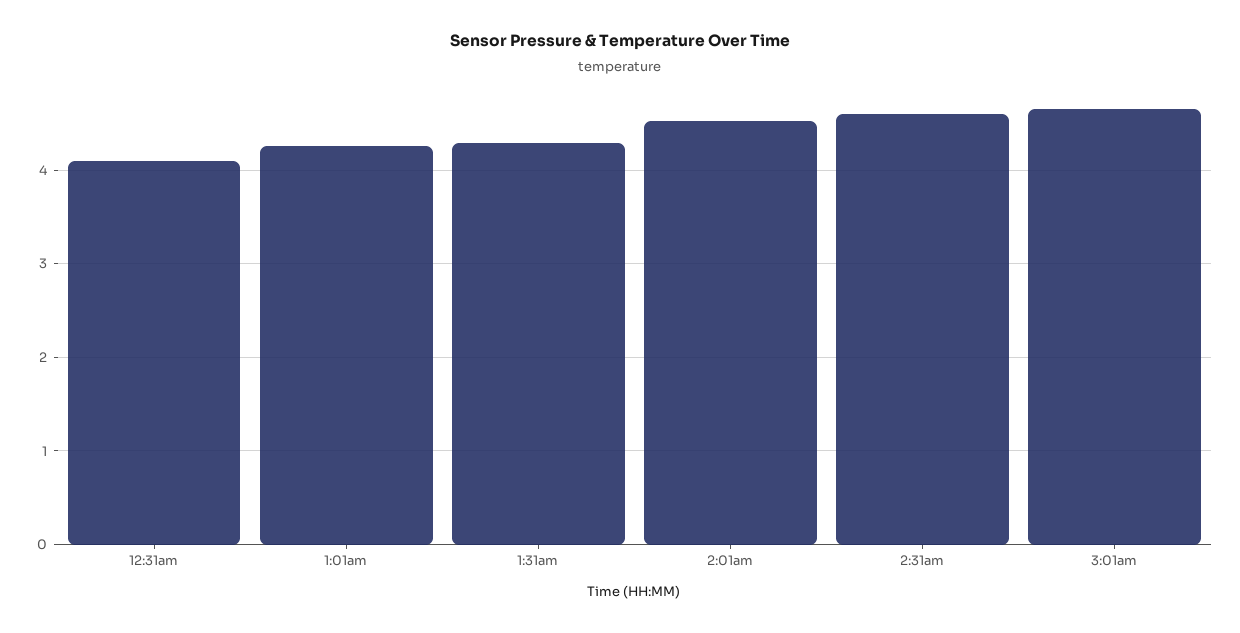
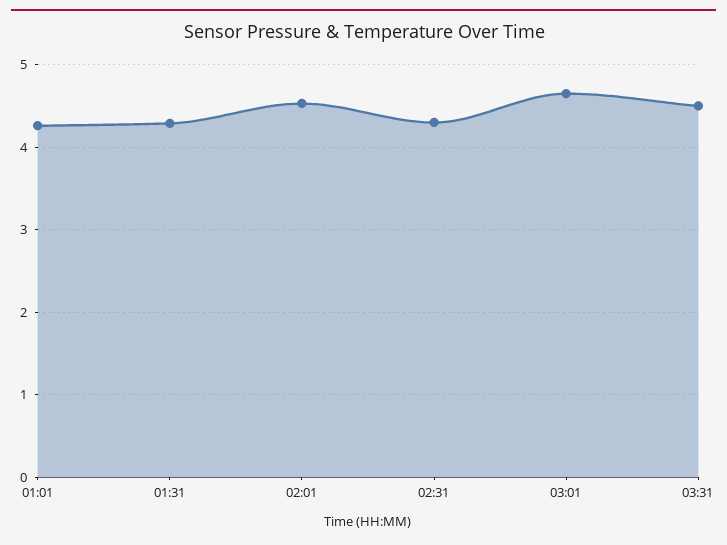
12:31am: 4.1 -> none
2:31am: 4.6 -> 4.3
03:31: none -> 4.5

